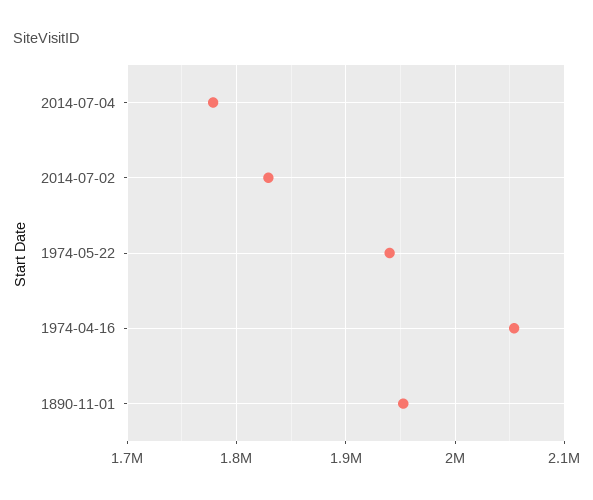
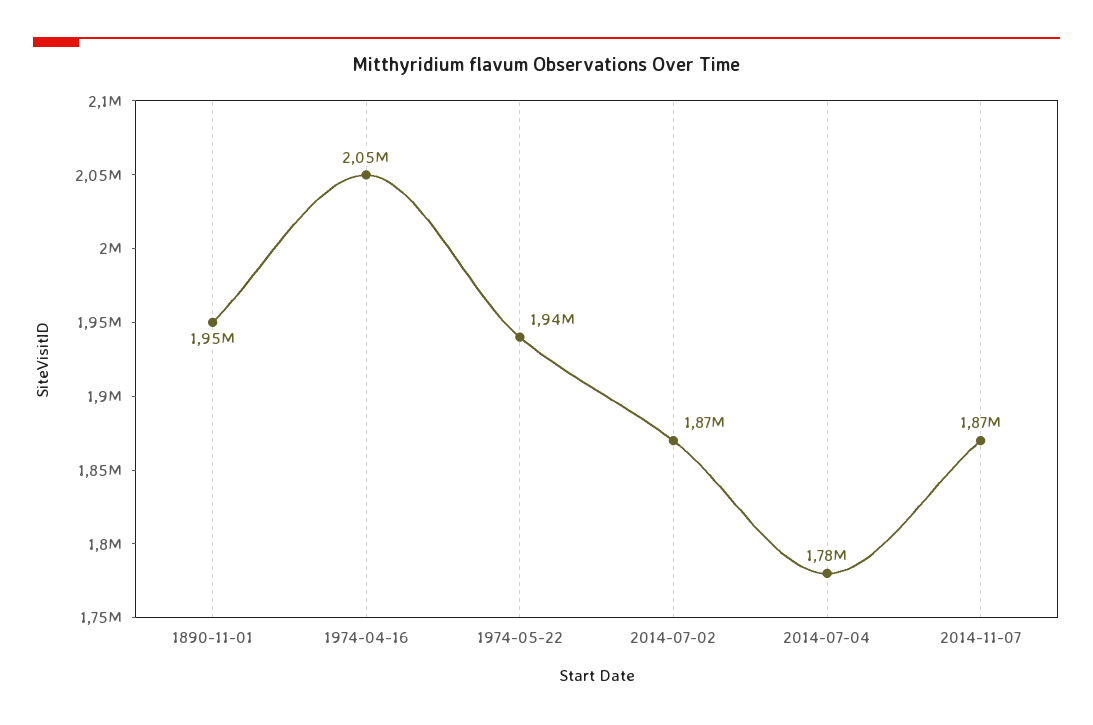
2014-07-02: 1830000 -> 1870000
2014-11-07: none -> 1870000

